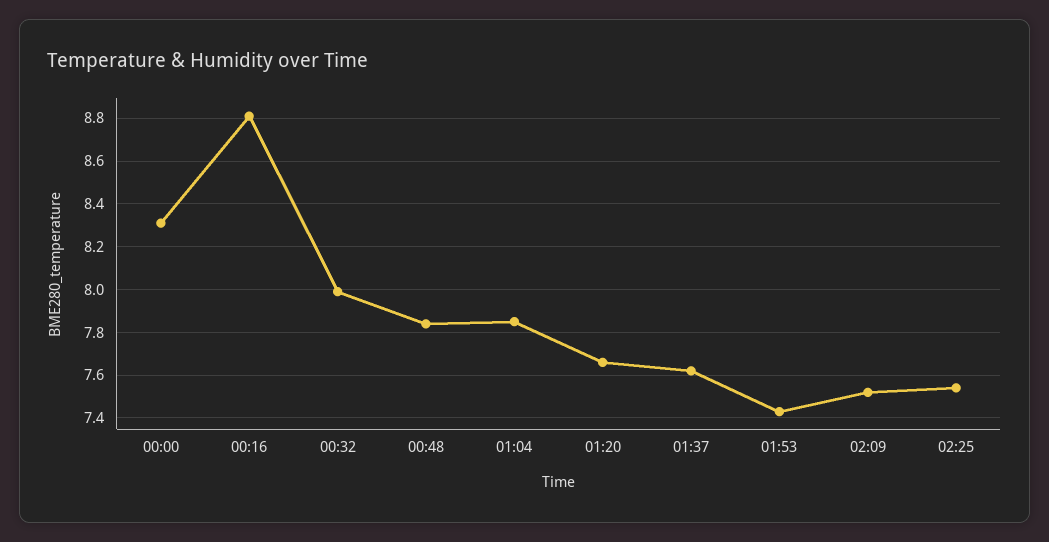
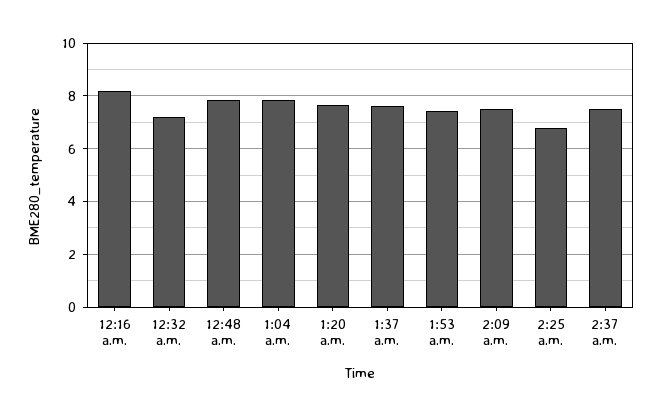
00:00: 8.3 -> none
00:16: 8.8 -> 8.25
00:32: 8 -> 7.25
02:25: 7.55 -> 6.75
2:37 a.m.: none -> 7.5

